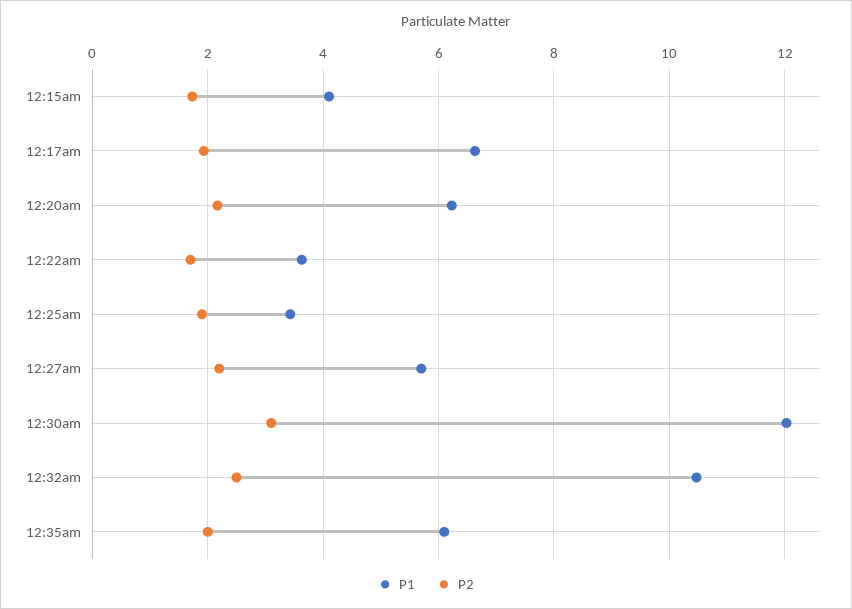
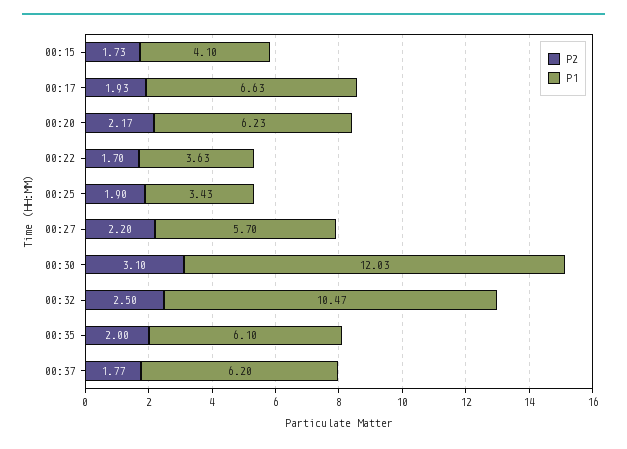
P2, 00:37: none -> 1.77
P1, 00:37: none -> 6.2

